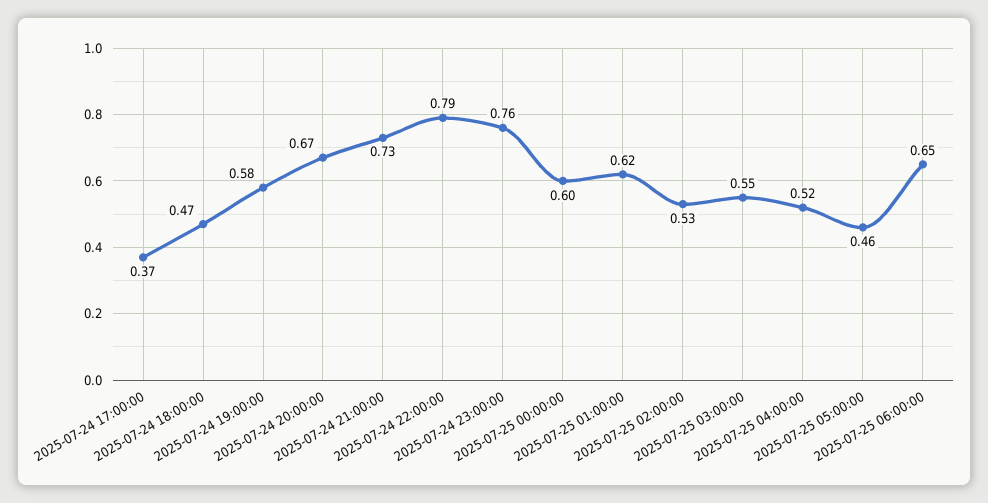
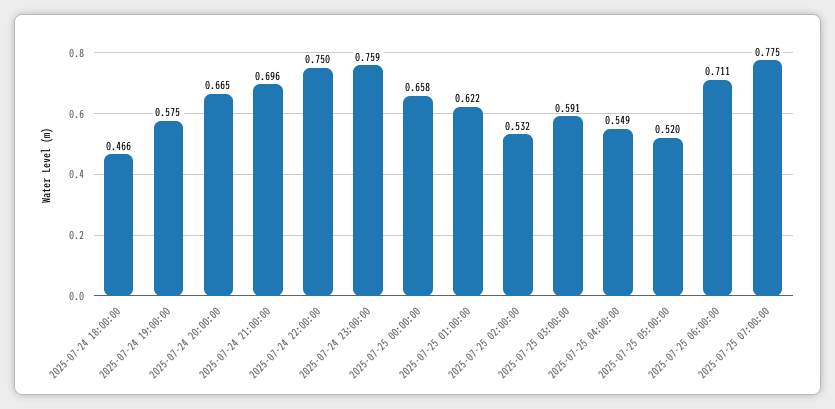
2025-07-24 17:00:00: 0.37 -> none
2025-07-24 21:00:00: 0.73 -> 0.696
2025-07-24 22:00:00: 0.79 -> 0.75
2025-07-25 00:00:00: 0.6 -> 0.658
2025-07-25 03:00:00: 0.55 -> 0.591
2025-07-25 04:00:00: 0.52 -> 0.549
2025-07-25 05:00:00: 0.46 -> 0.52
2025-07-25 06:00:00: 0.65 -> 0.711
2025-07-25 07:00:00: none -> 0.775

